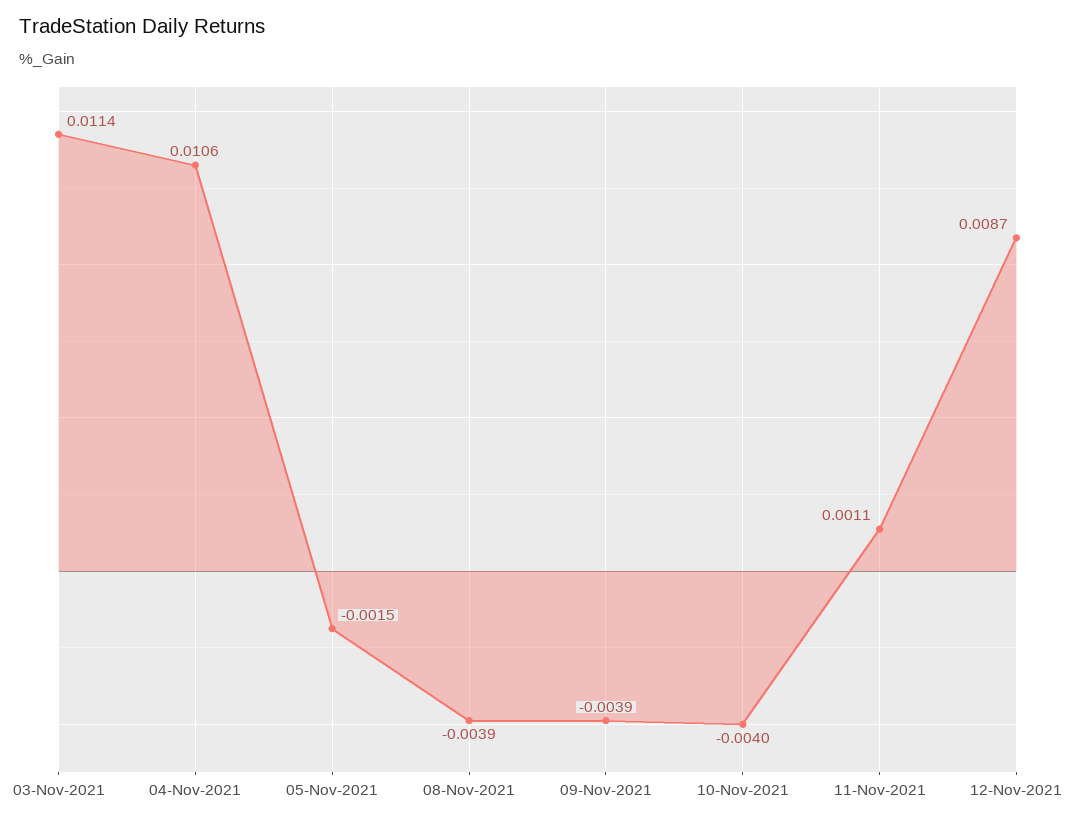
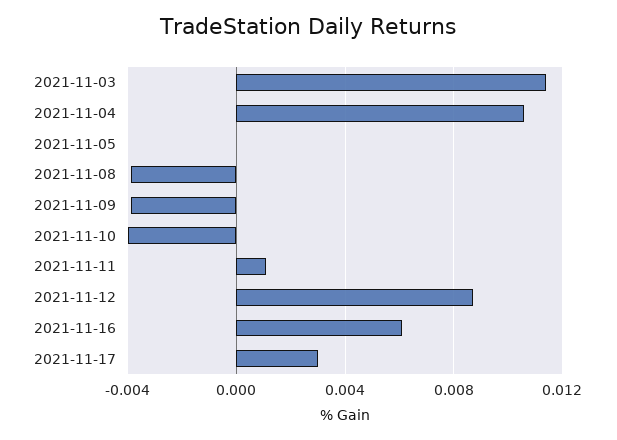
05-Nov-2021: -0.0015 -> 0
2021-11-16: none -> 0.006
2021-11-17: none -> 0.003

